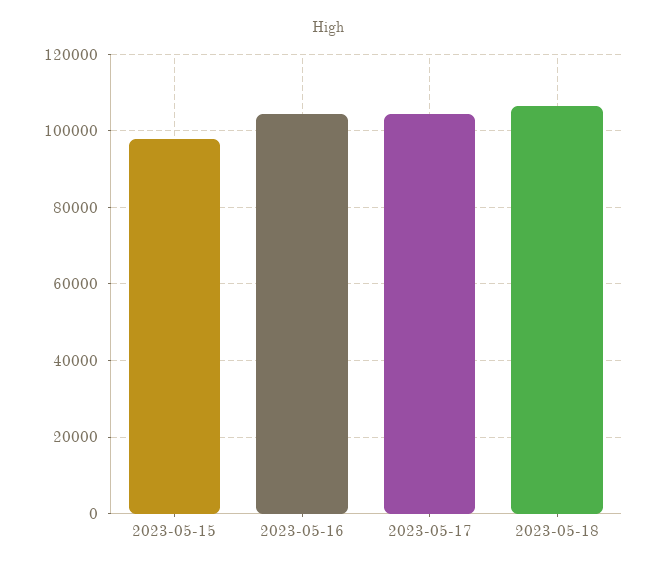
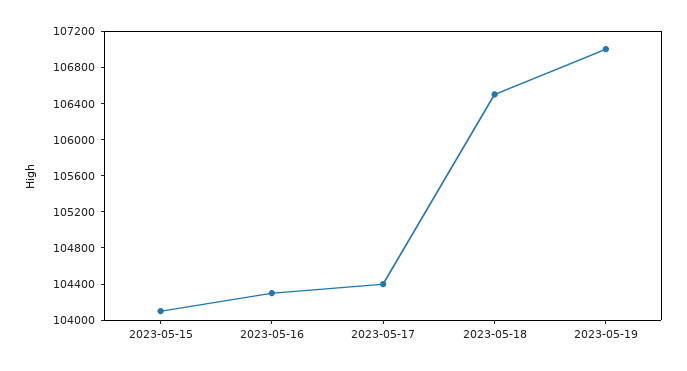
2023-05-15: 98000 -> 104100
2023-05-19: none -> 107000

